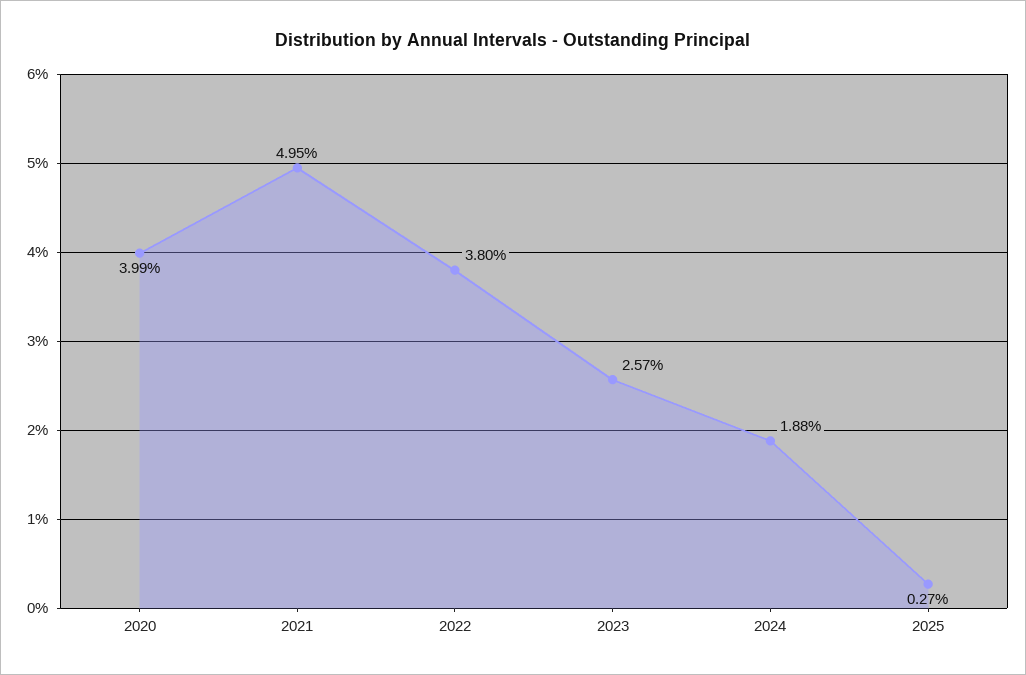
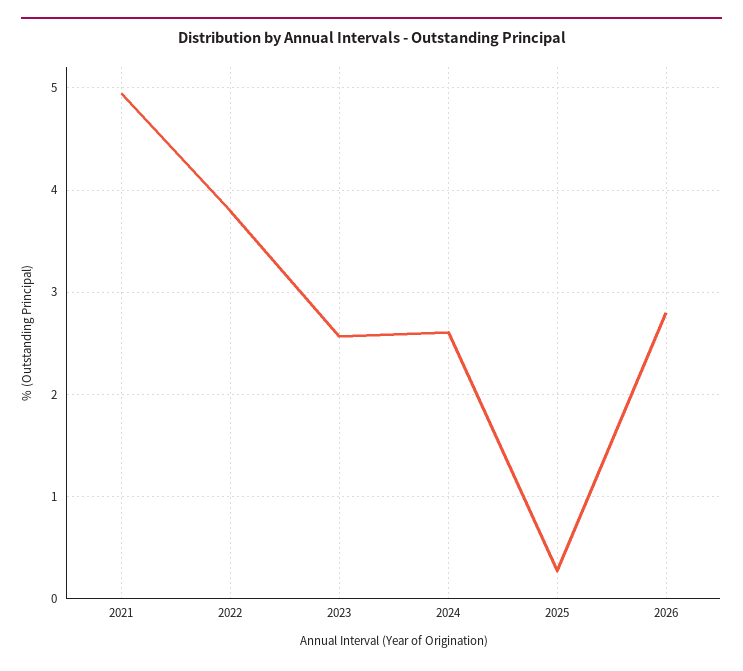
2020: 3.99 -> none
2024: 1.88 -> 2.6
2026: none -> 2.8

